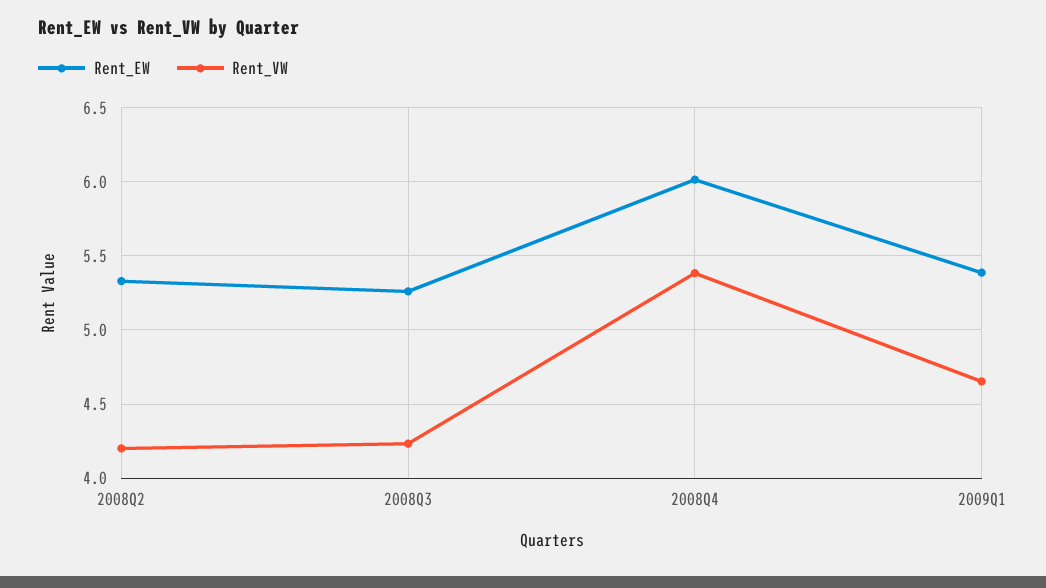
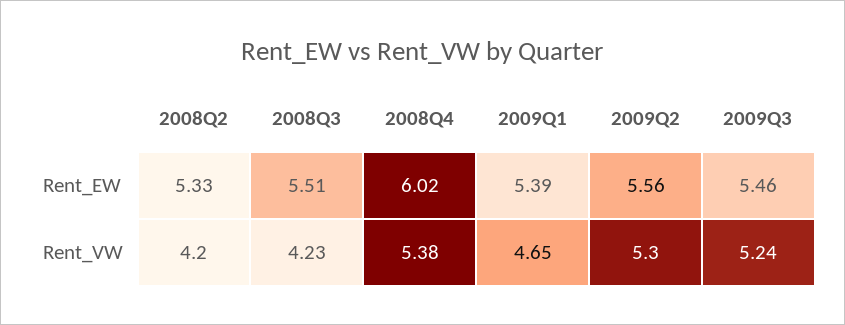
Rent_EW, 2008Q3: 5.25 -> 5.51
Rent_EW, 2009Q2: none -> 5.56
Rent_EW, 2009Q3: none -> 5.46
Rent_VW, 2009Q2: none -> 5.3
Rent_VW, 2009Q3: none -> 5.24

